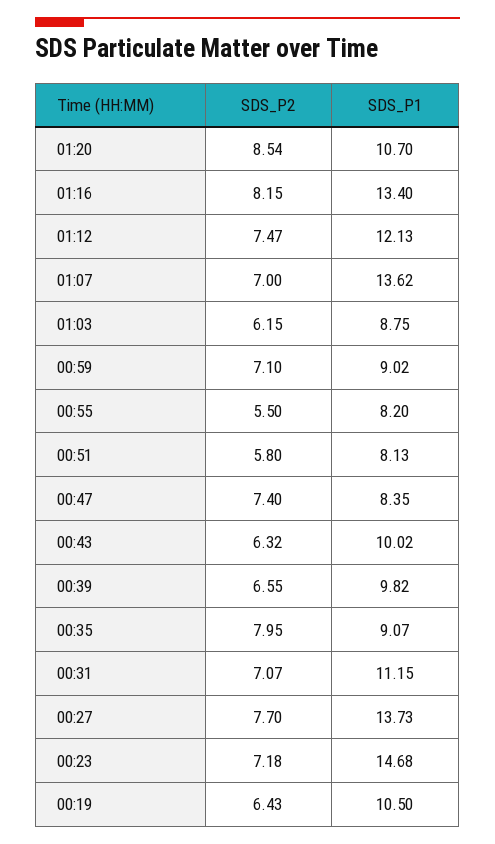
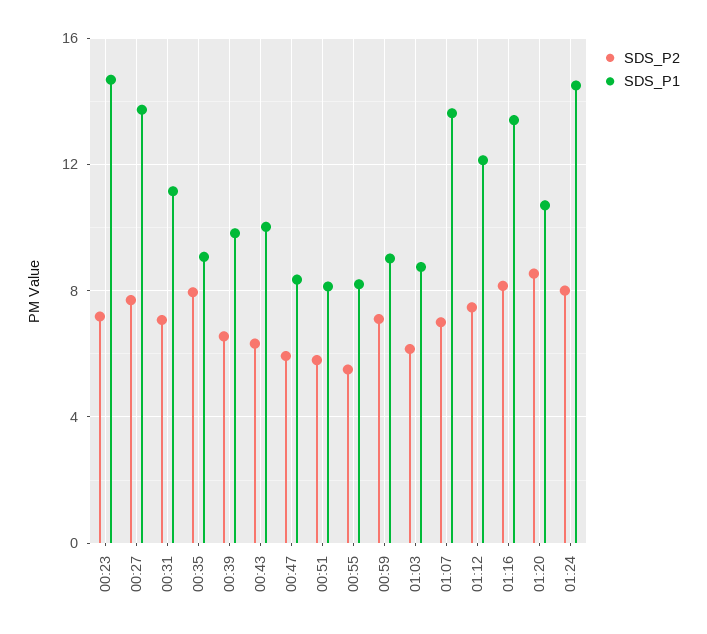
SDS_P2, 00:47: 7.4 -> 6
SDS_P2, 00:19: 6.43 -> none
SDS_P1, 00:19: 10.5 -> none
SDS_P2, 01:24: none -> 8
SDS_P1, 01:24: none -> 14.5

